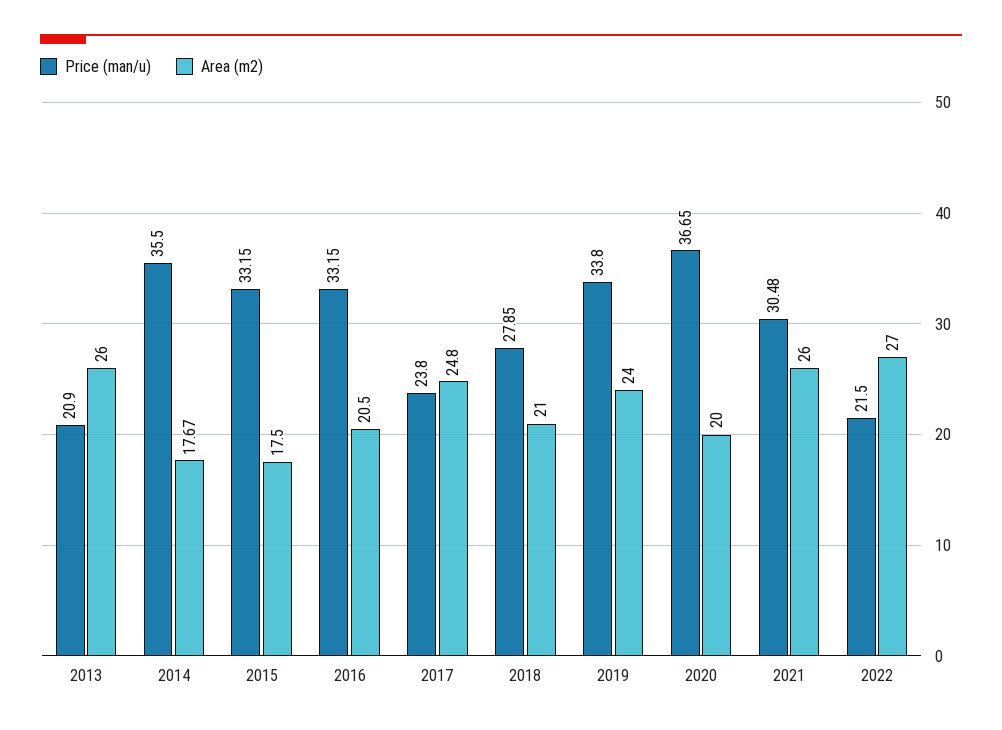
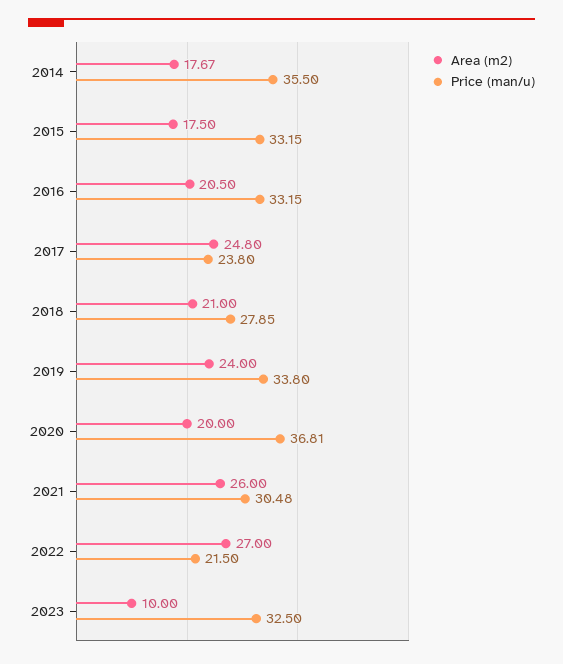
Price (man/u), 2013: 20.9 -> none
Area (m2), 2013: 26 -> none
Price (man/u), 2020: 36.65 -> 36.81
Area (m2), 2023: none -> 10
Price (man/u), 2023: none -> 32.5

